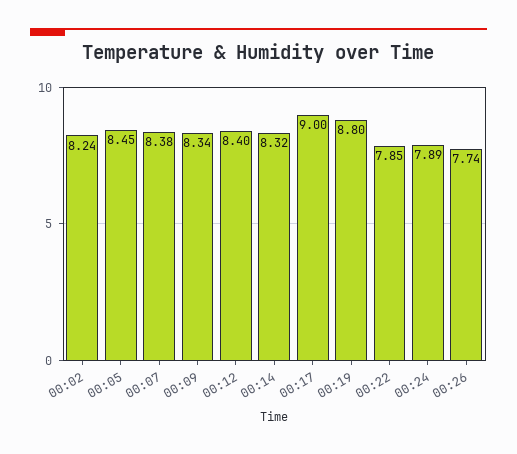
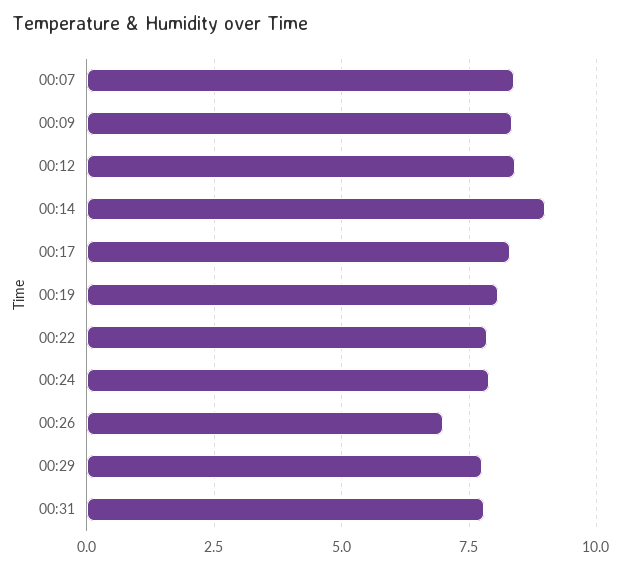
00:02: 8.24 -> none
00:05: 8.45 -> none
00:14: 8.32 -> 9
00:17: 9 -> 8.25
00:19: 8.8 -> 8
00:26: 7.74 -> 7
00:29: none -> 7.75
00:31: none -> 7.75

